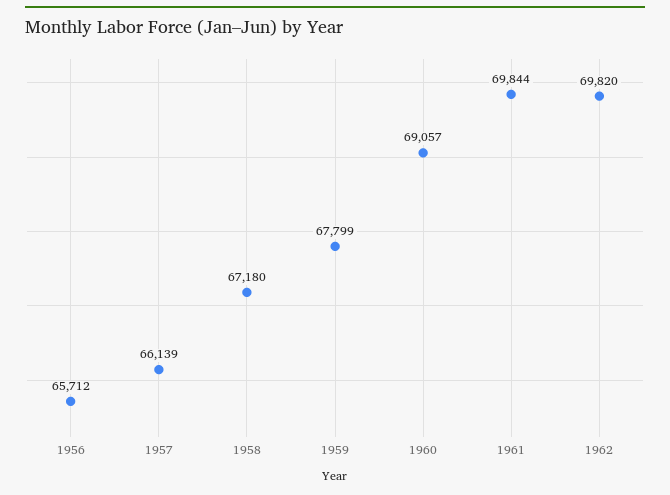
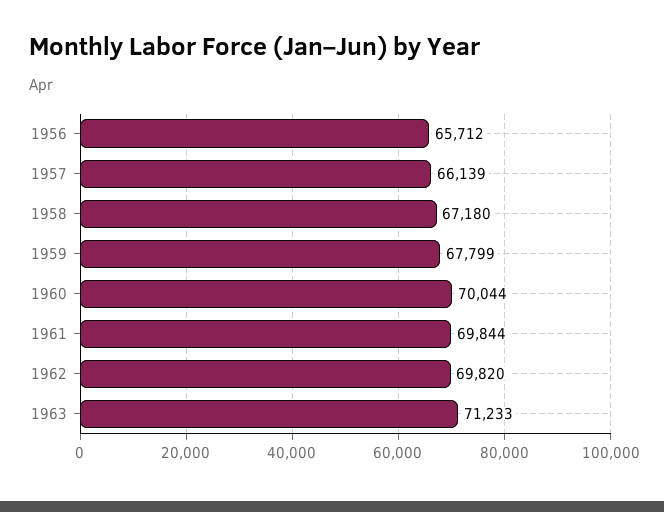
1960: 69057 -> 70044
1963: none -> 71233

